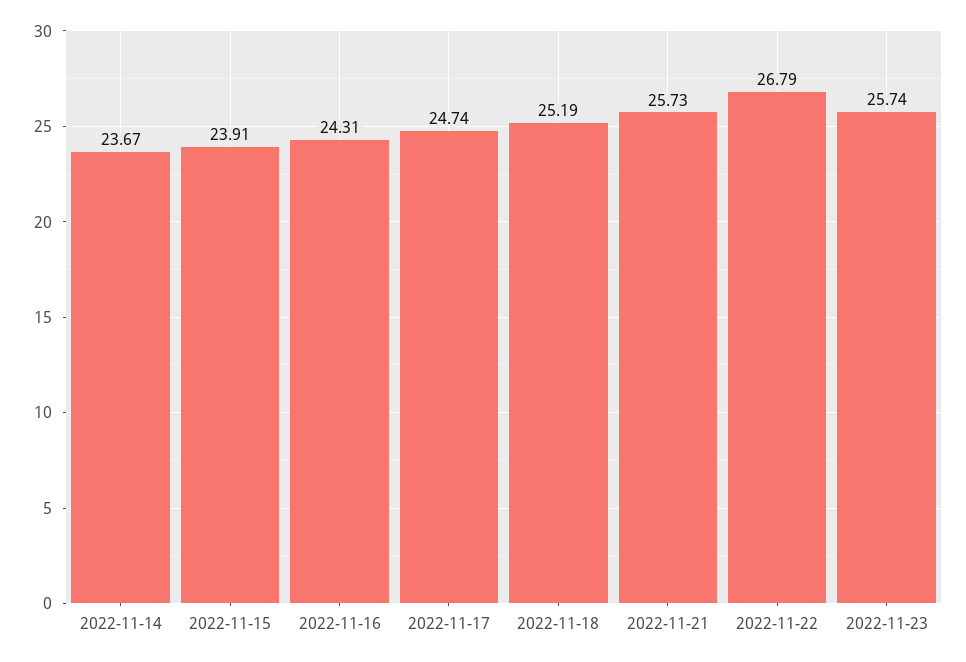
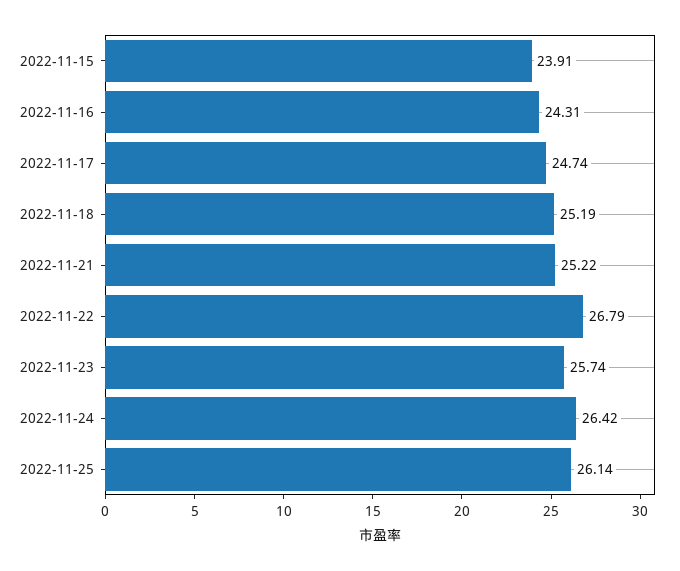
2022-11-14: 23.67 -> none
2022-11-21: 25.73 -> 25.22
2022-11-24: none -> 26.42
2022-11-25: none -> 26.14

